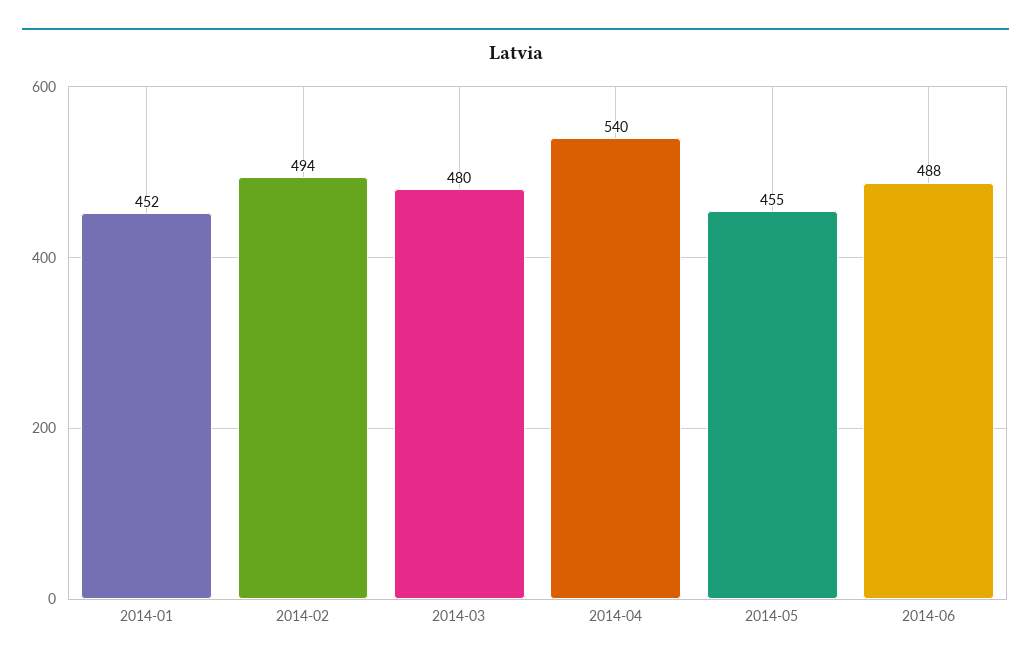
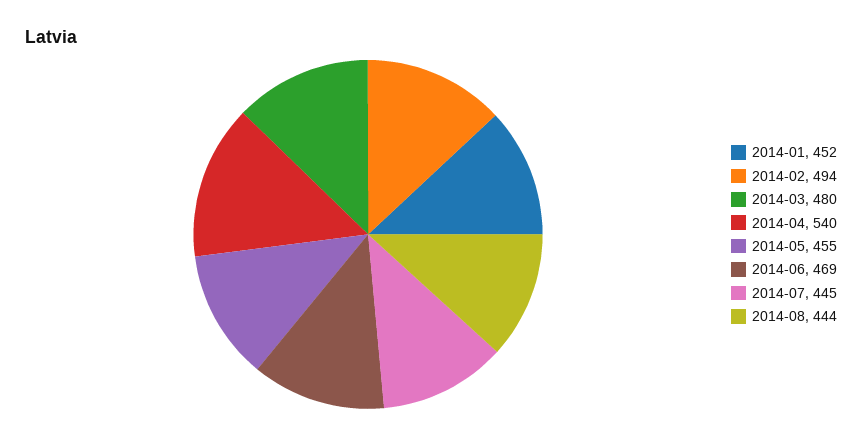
2014-06: 488 -> 469
2014-07: none -> 445
2014-08: none -> 444

